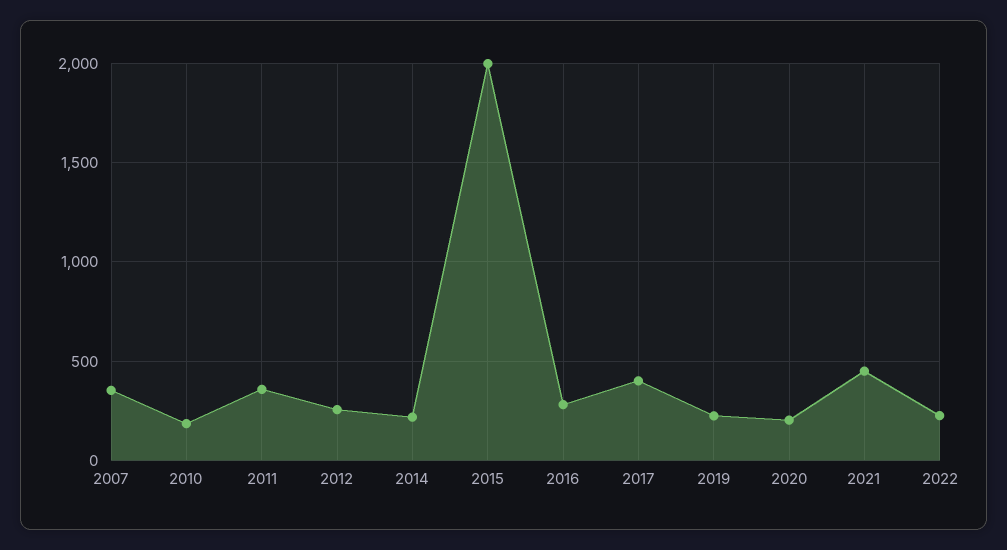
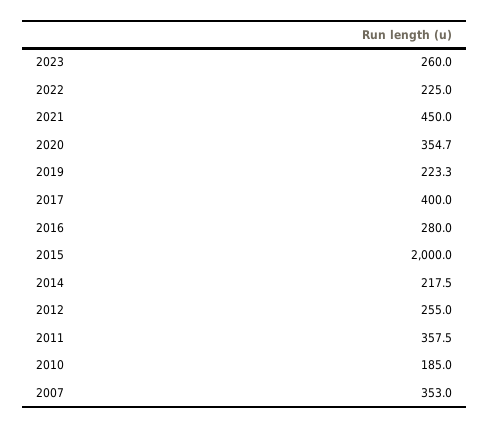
2020: 200 -> 354.7
2023: none -> 260

